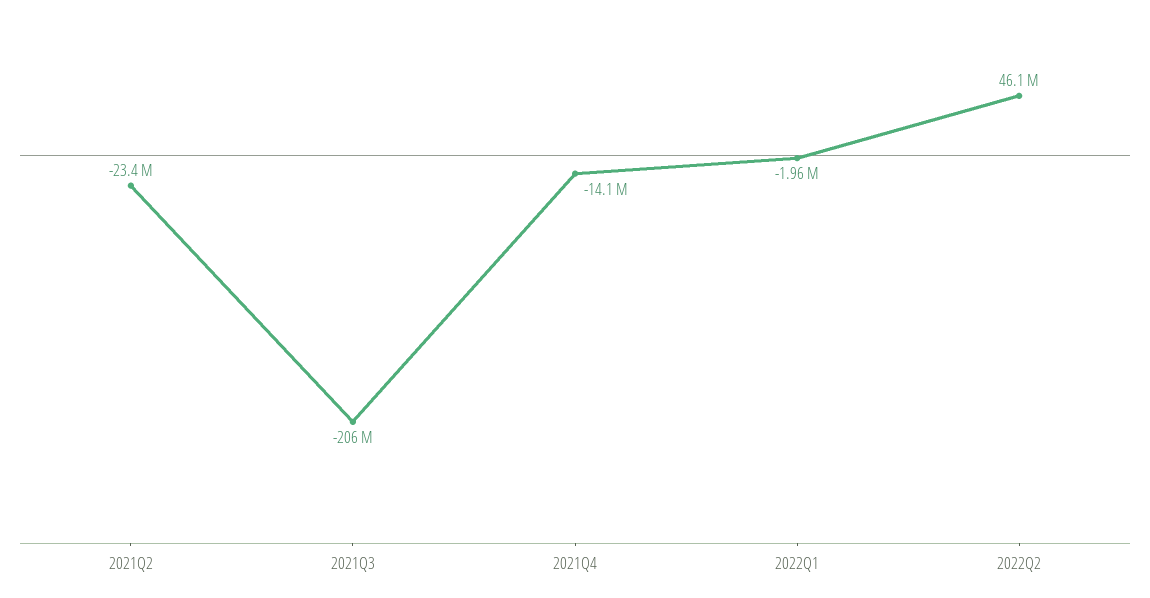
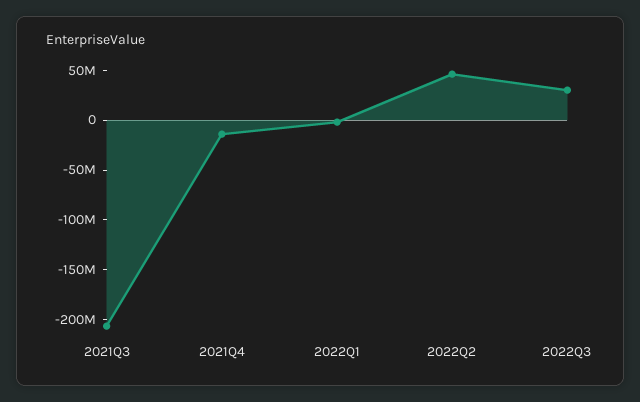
2021Q2: -23400000 -> none
2022Q3: none -> 30000000

